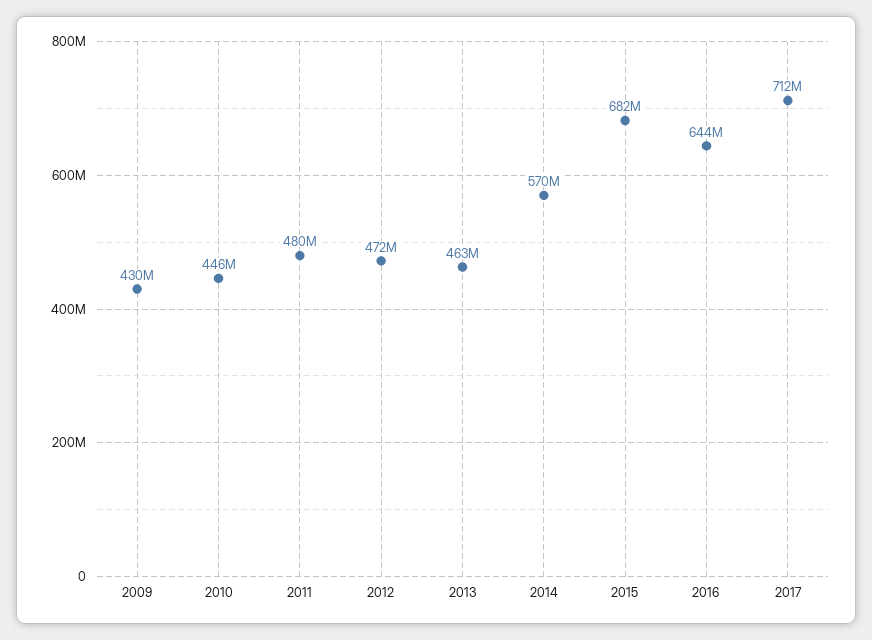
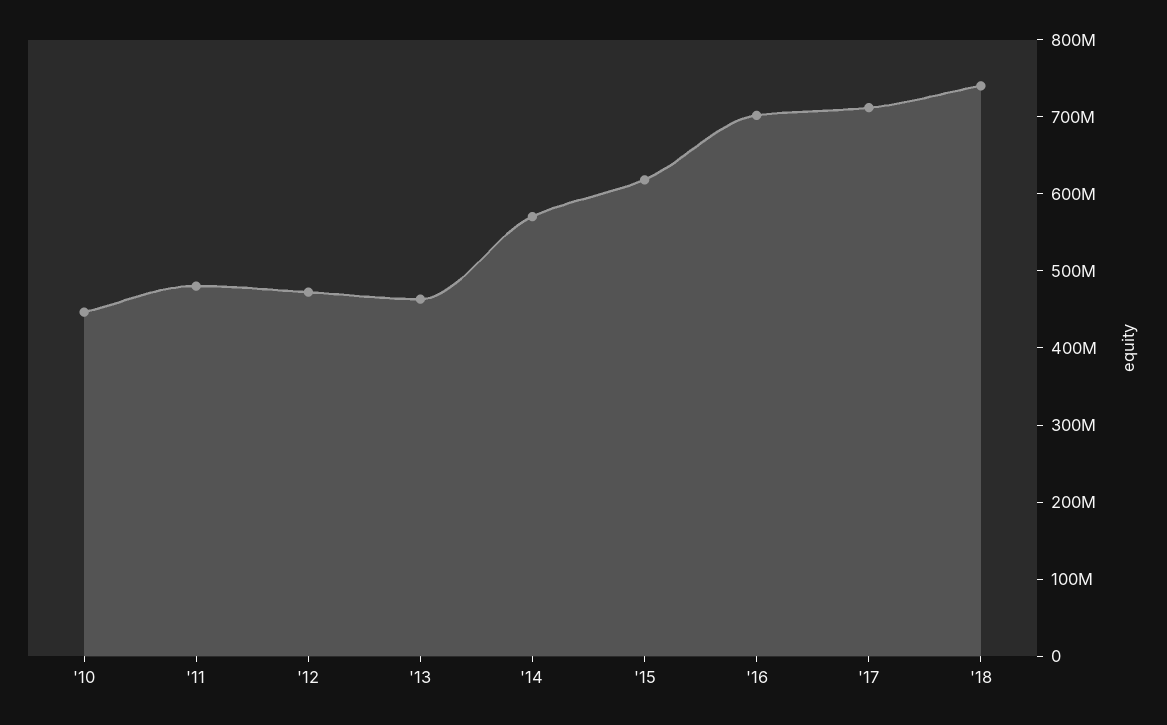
2009: 430000000 -> none
2015: 682000000 -> 620000000
2016: 644000000 -> 700000000
'18: none -> 740000000

